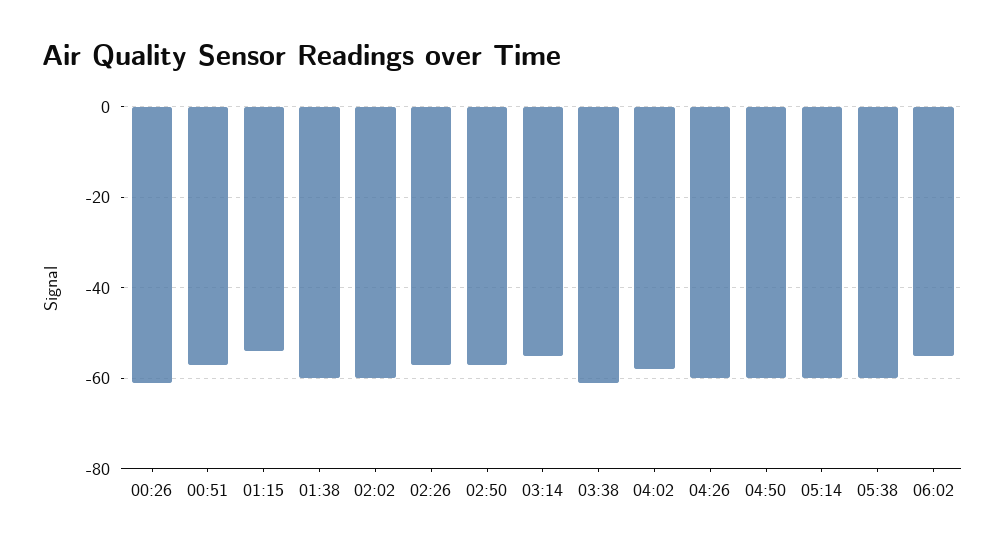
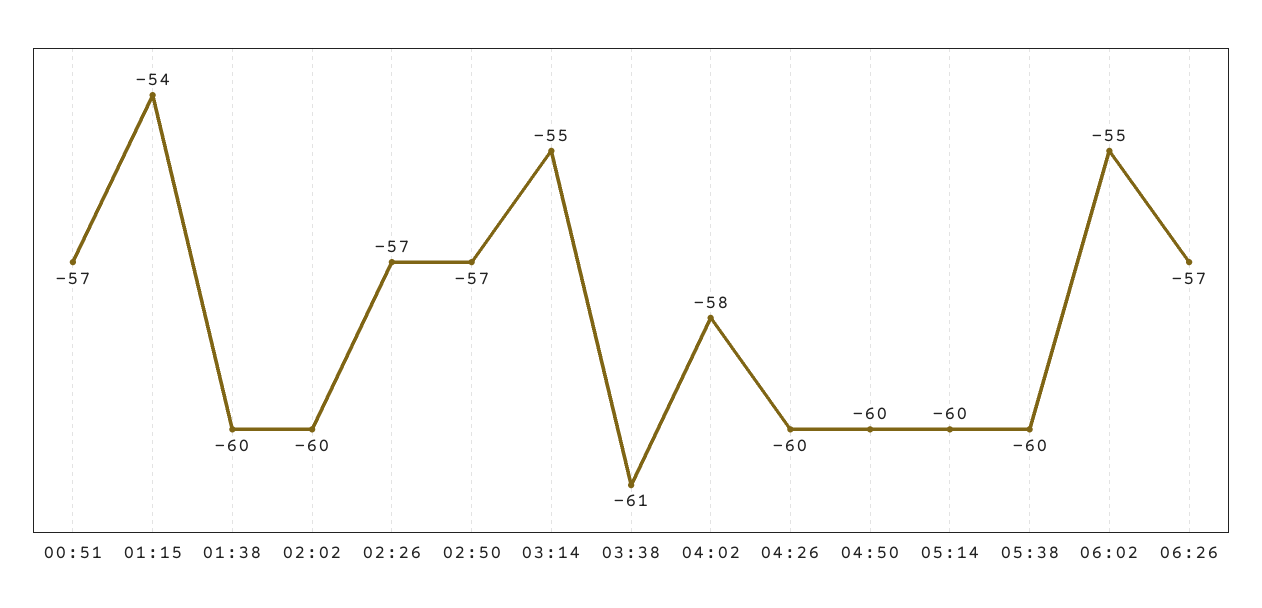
00:26: -60 -> none
06:26: none -> -57

